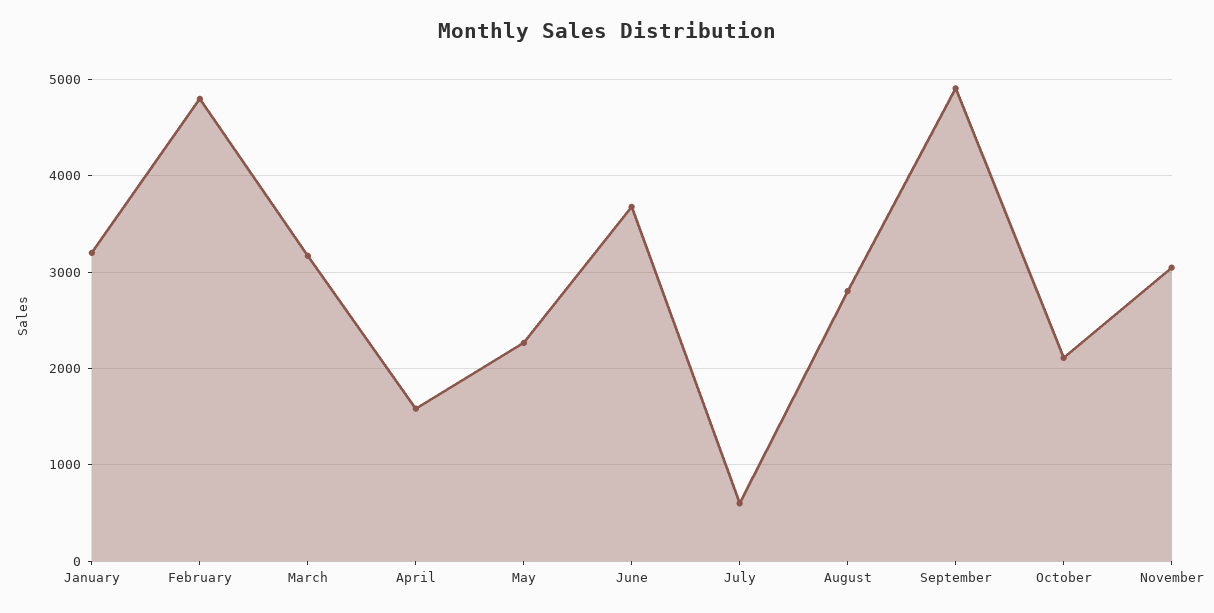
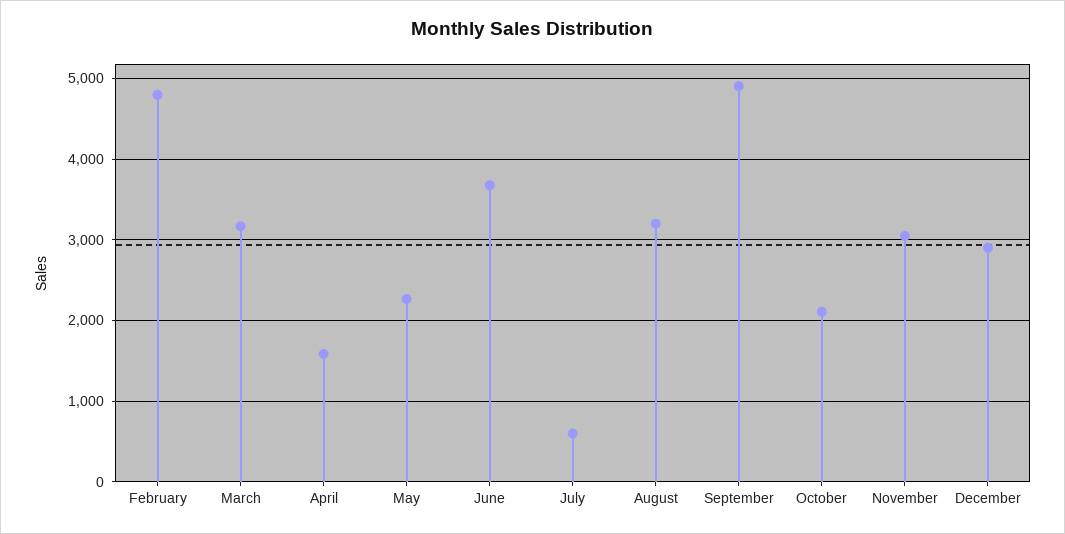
January: 3200 -> none
August: 2800 -> 3200
December: none -> 2900

